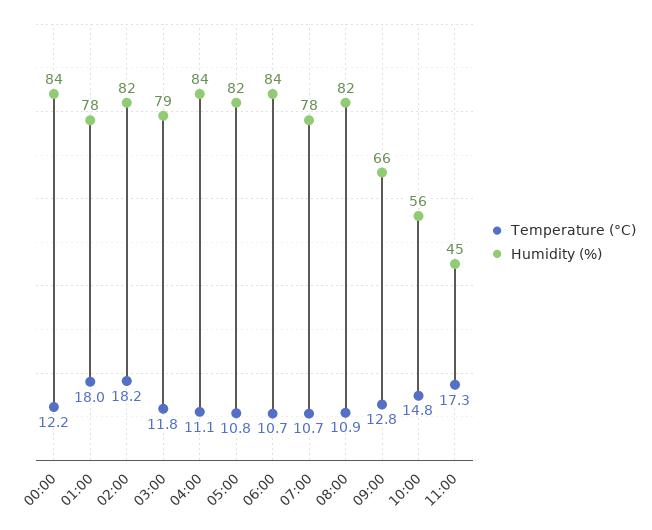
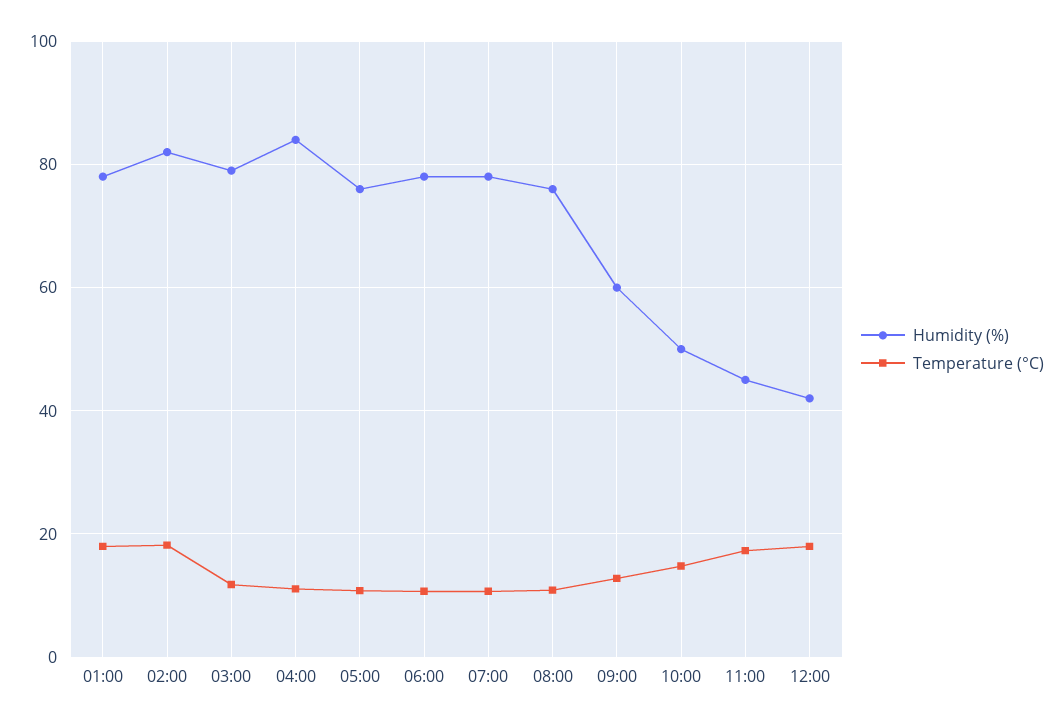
Temperature (°C), 00:00: 12.2 -> none
Humidity (%), 00:00: 84 -> none
Humidity (%), 05:00: 82 -> 76
Humidity (%), 06:00: 84 -> 78
Humidity (%), 08:00: 82 -> 76
Humidity (%), 09:00: 66 -> 60
Humidity (%), 10:00: 56 -> 50
Humidity (%), 12:00: none -> 42
Temperature (°C), 12:00: none -> 18

